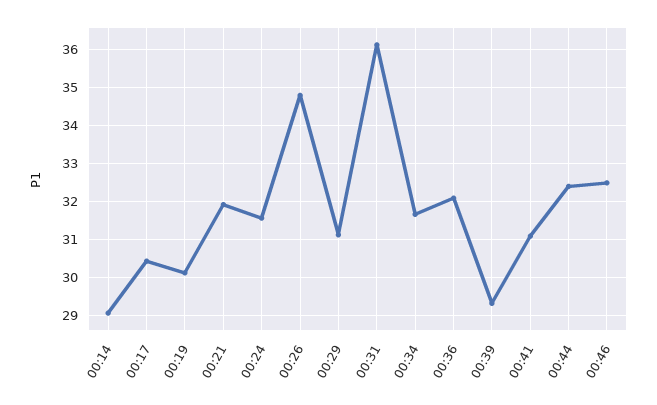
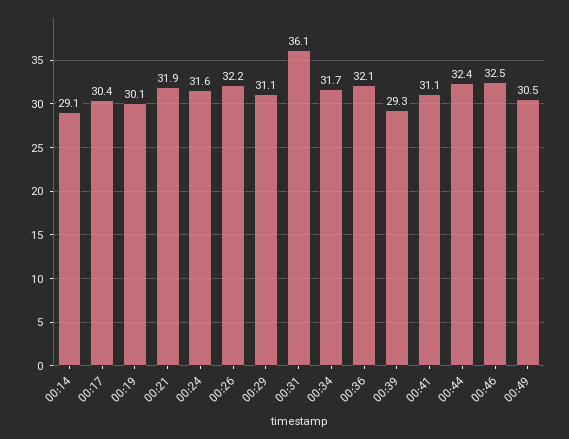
00:26: 34.8 -> 32.2
00:49: none -> 30.5

